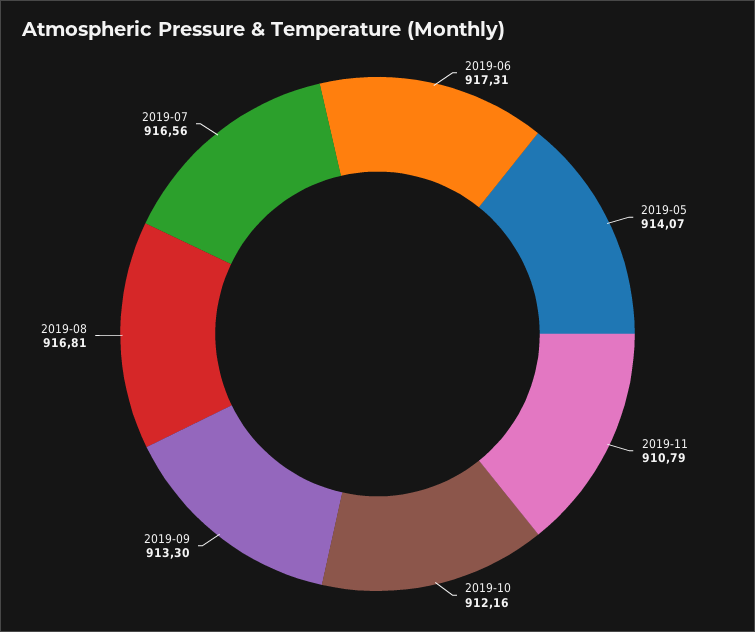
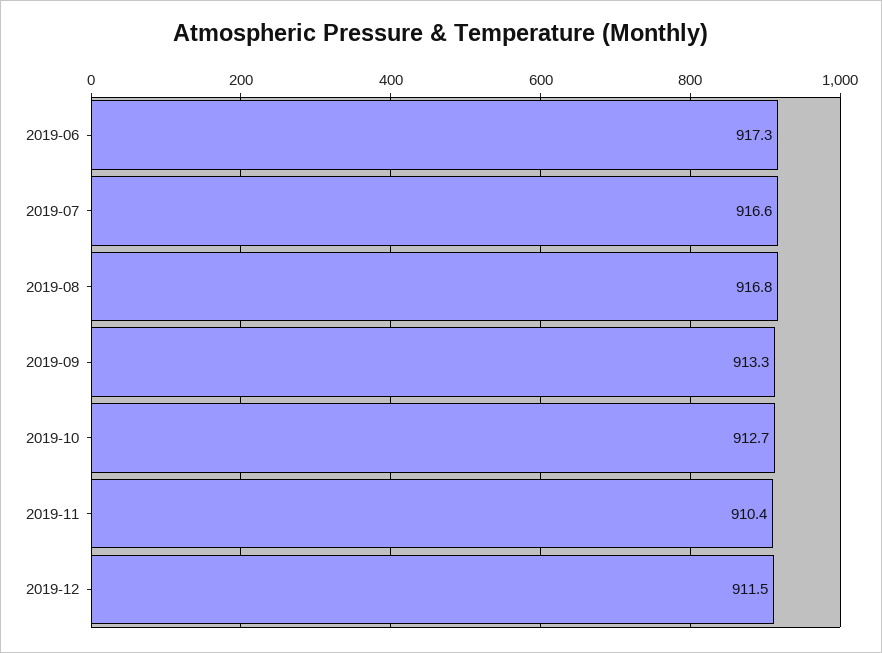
2019-05: 914.07 -> none
2019-11: 910.79 -> 910.4
2019-10: 912.16 -> 912.7
2019-12: none -> 911.5

